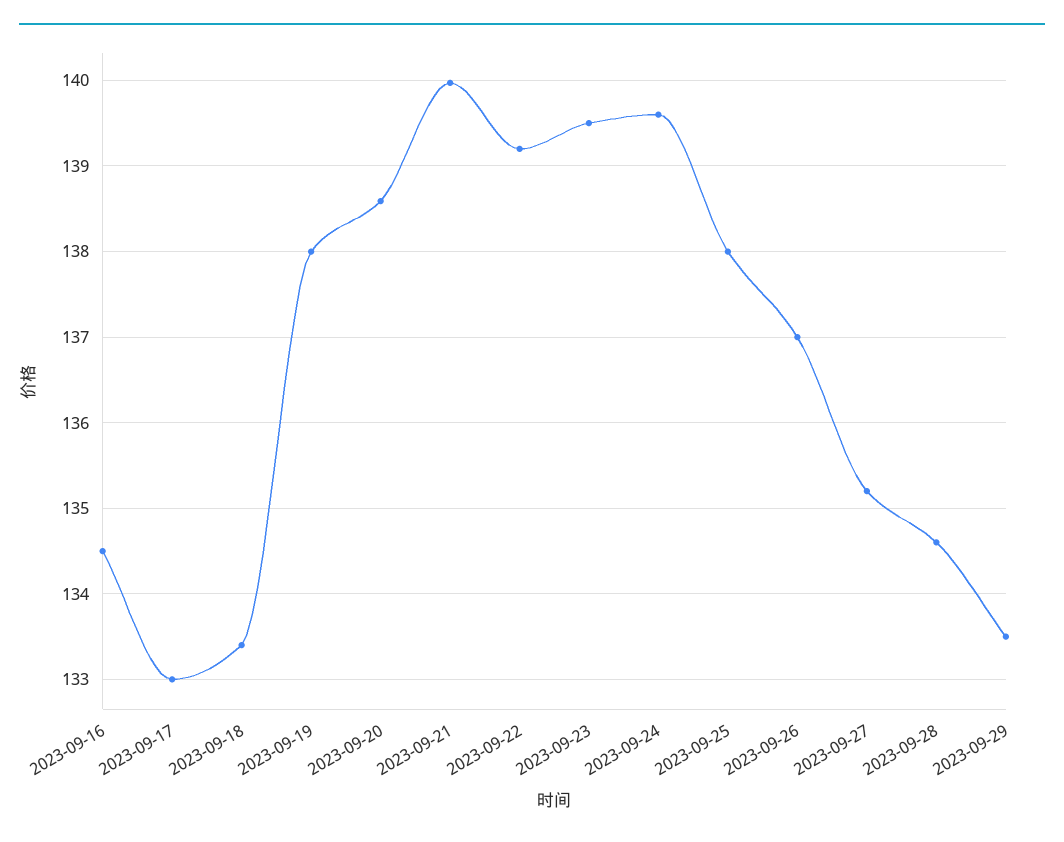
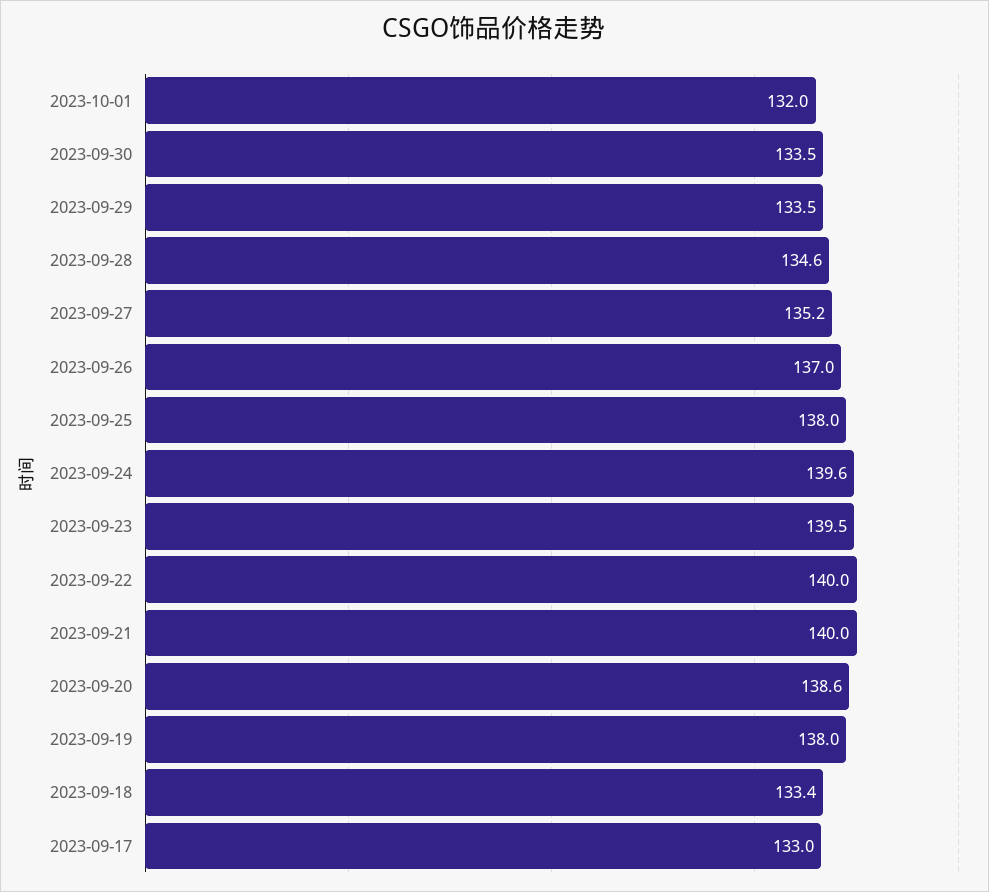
2023-09-16: 134.5 -> none
2023-09-22: 139.2 -> 140
2023-10-01: none -> 132
2023-09-30: none -> 133.5

